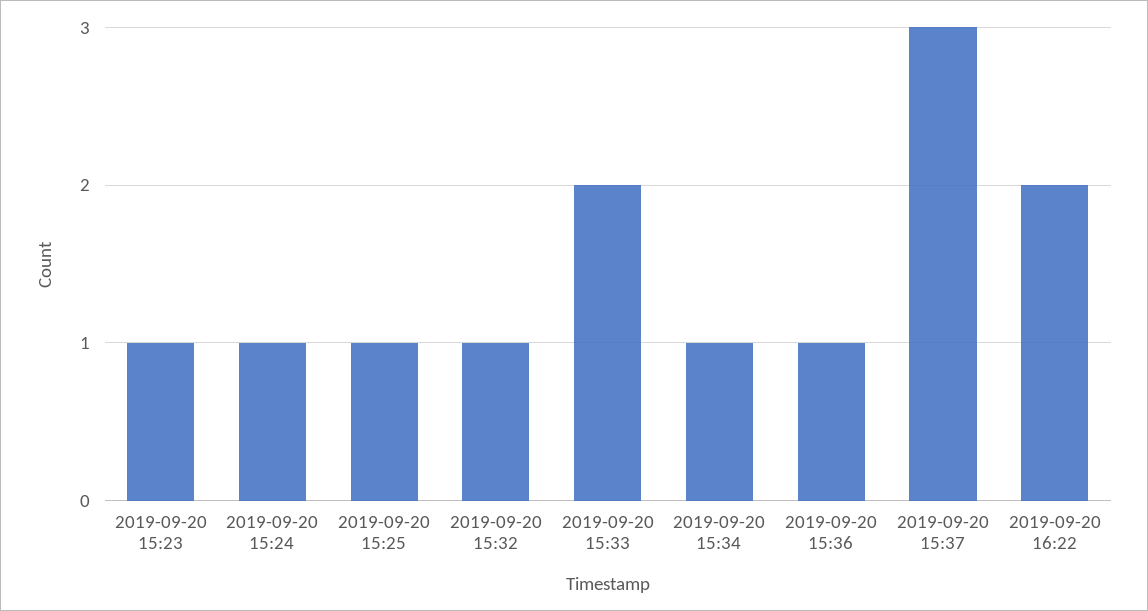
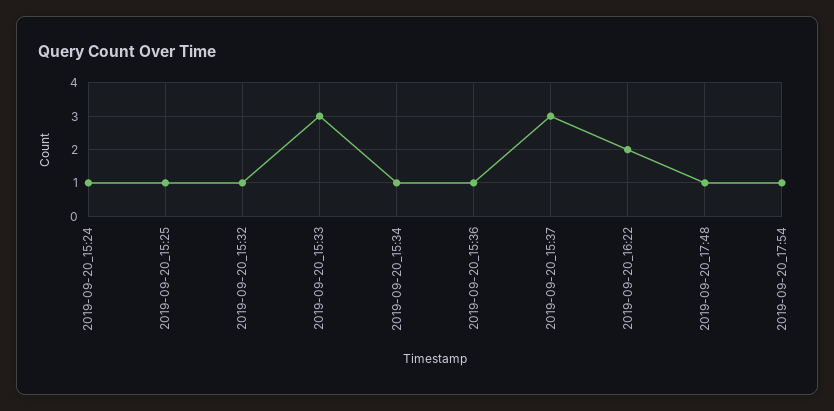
2019-09-20 15:23: 1 -> none
2019-09-20 15:33: 2 -> 3
2019-09-20_17:48: none -> 1
2019-09-20_17:54: none -> 1

